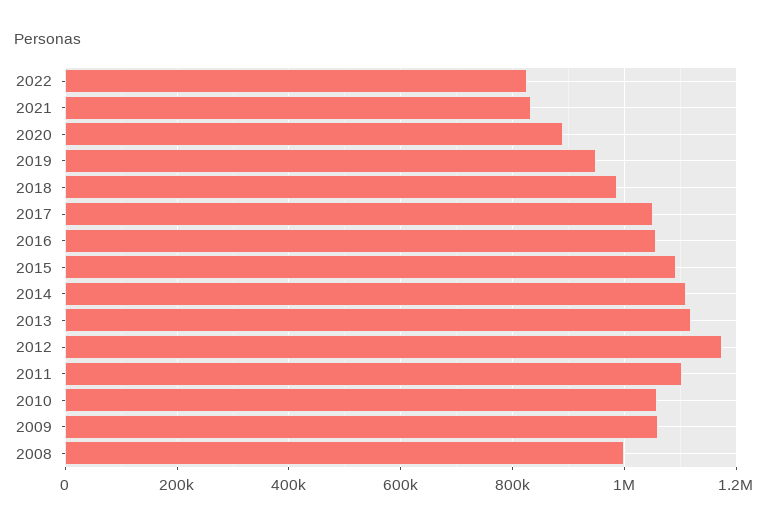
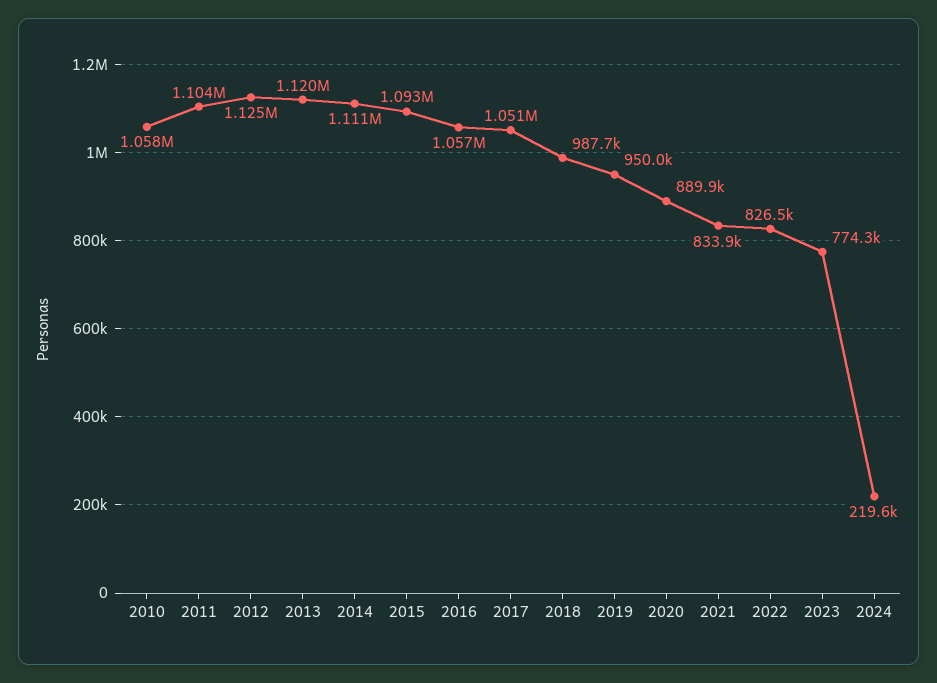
2012: 1180000 -> 1125000
2009: 1060000 -> none
2008: 1000000 -> none
2023: none -> 774300
2024: none -> 219600

